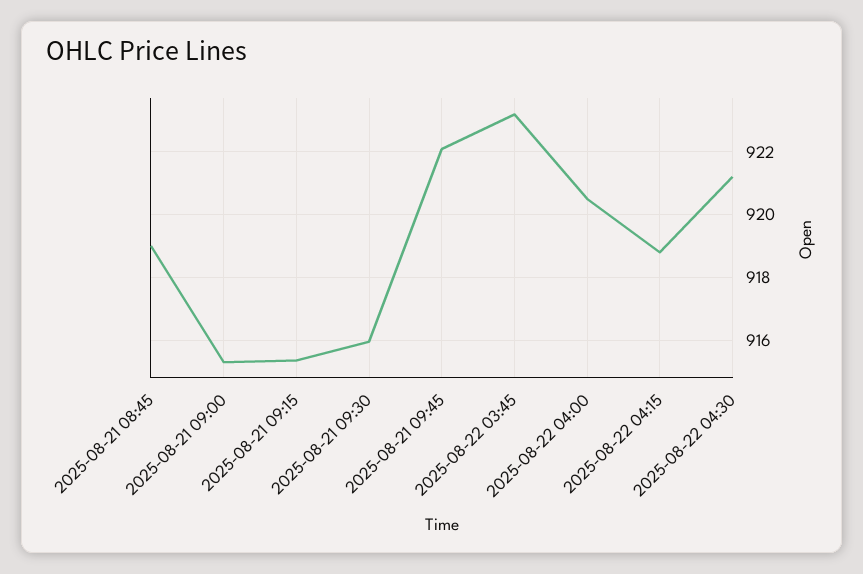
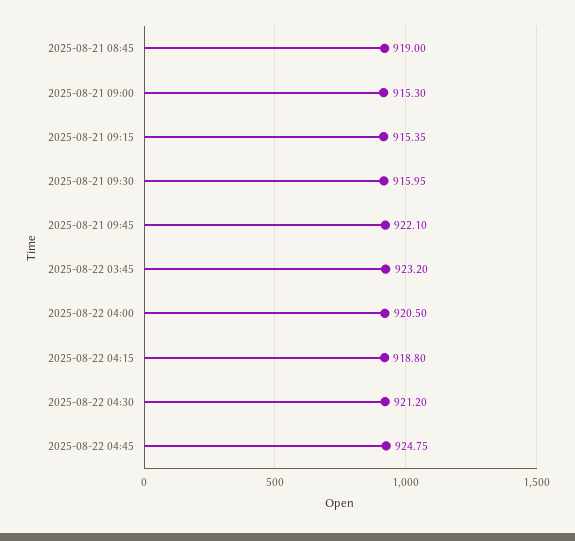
2025-08-22 04:45: none -> 924.75

